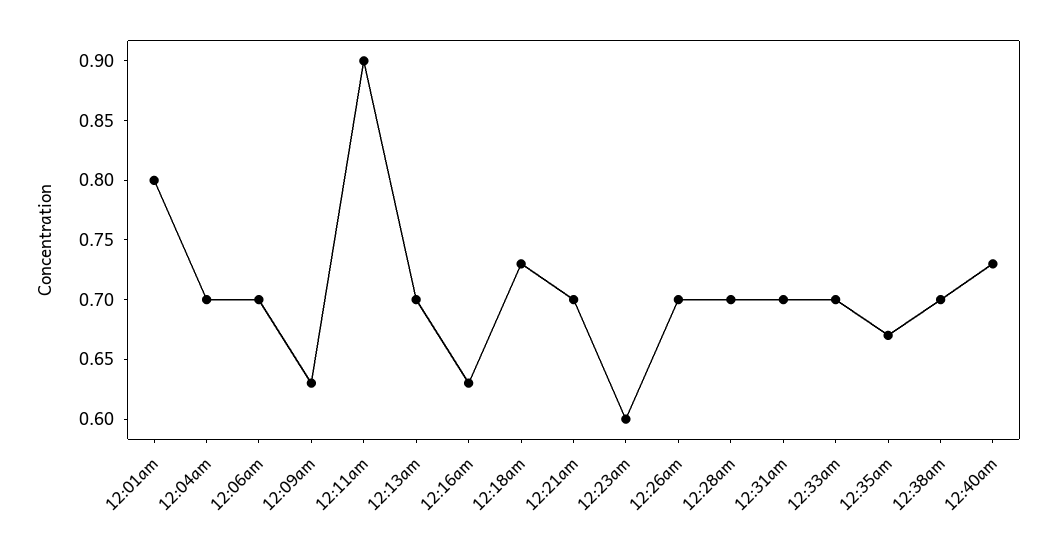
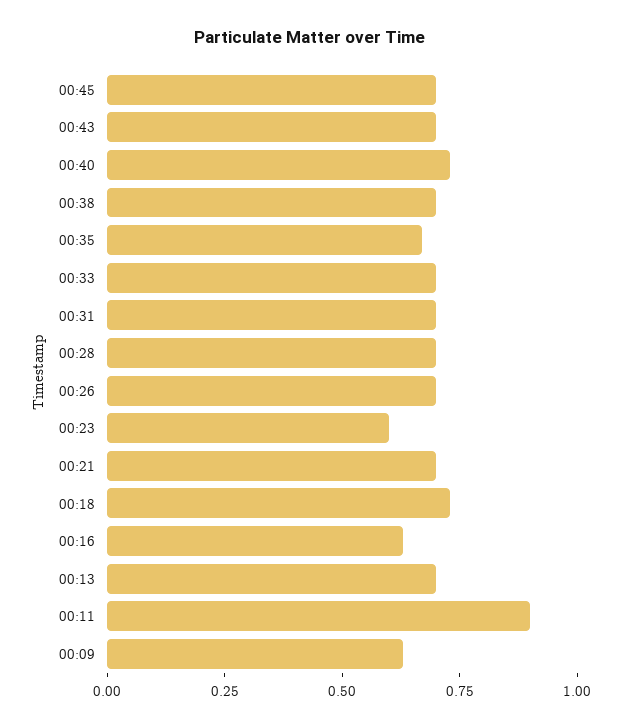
12:01am: 0.8 -> none
12:04am: 0.7 -> none
12:06am: 0.7 -> none
00:45: none -> 0.7
00:43: none -> 0.7

